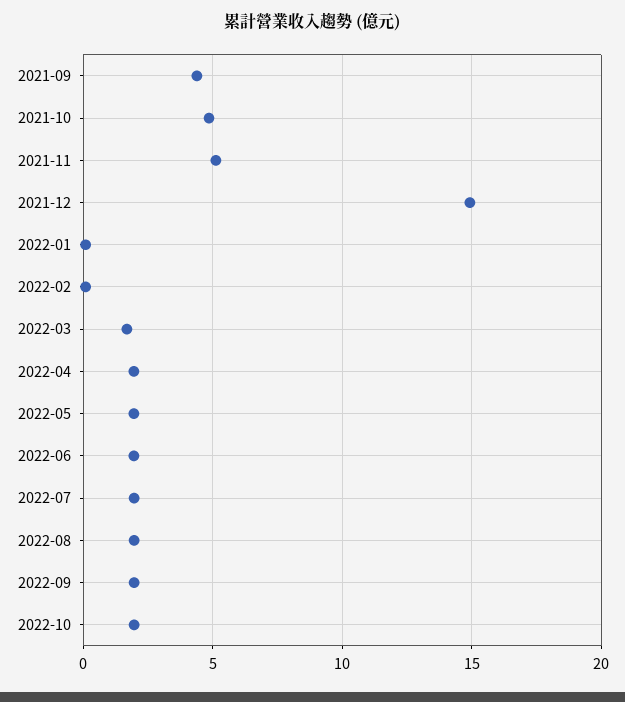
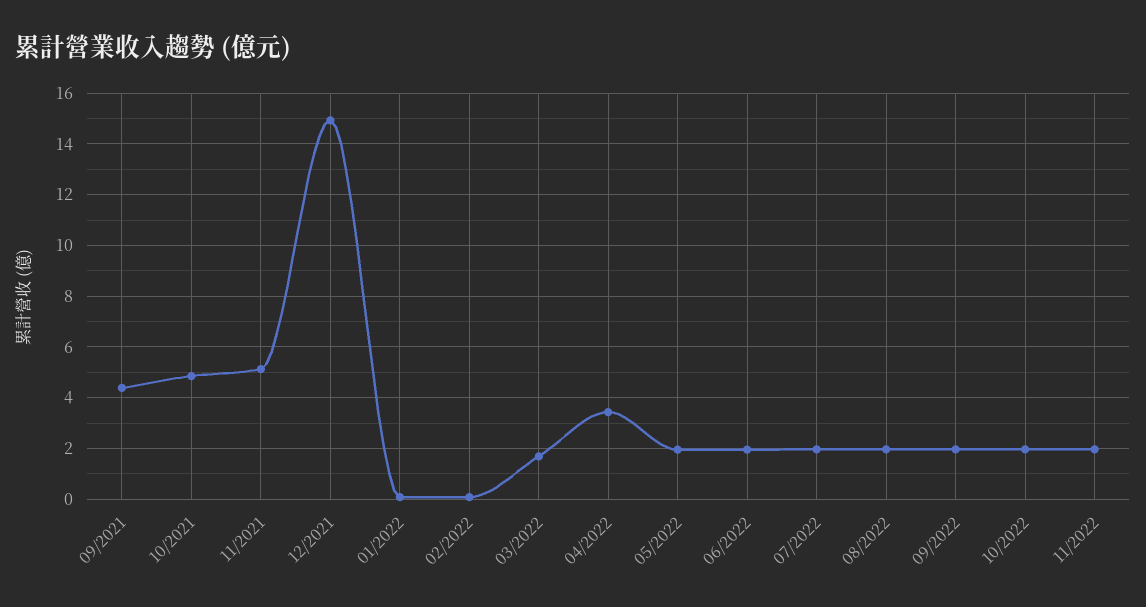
2022-04: 2 -> 3.5
11/2022: none -> 2

